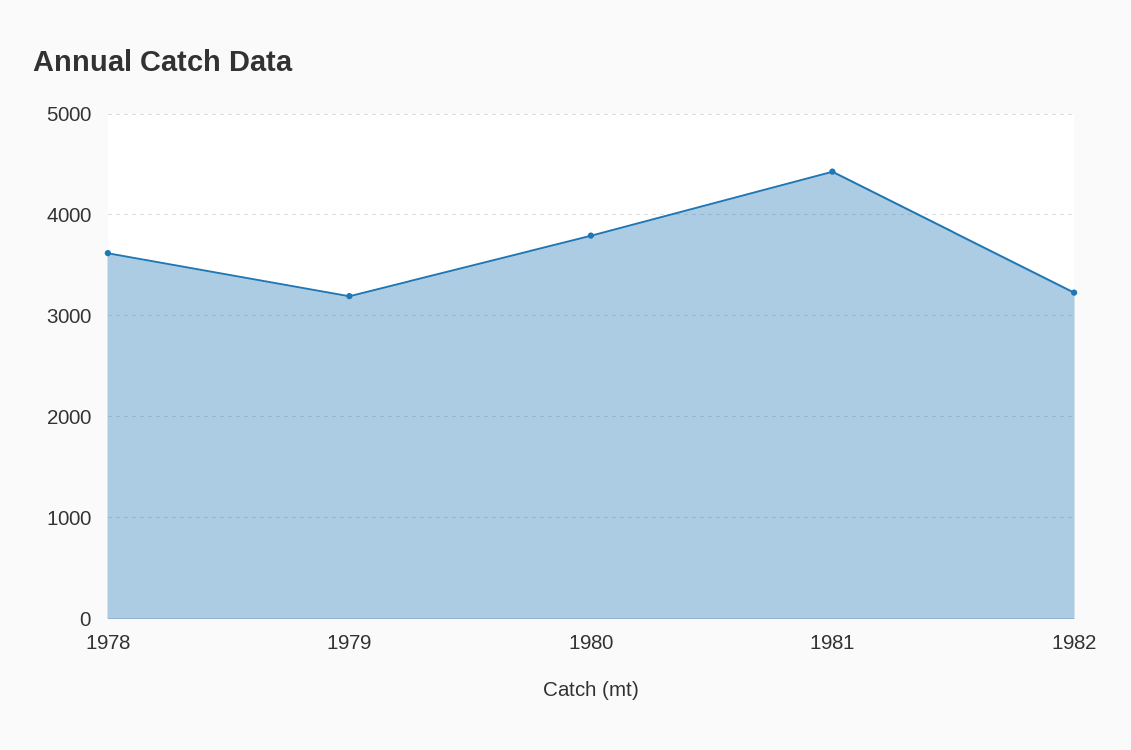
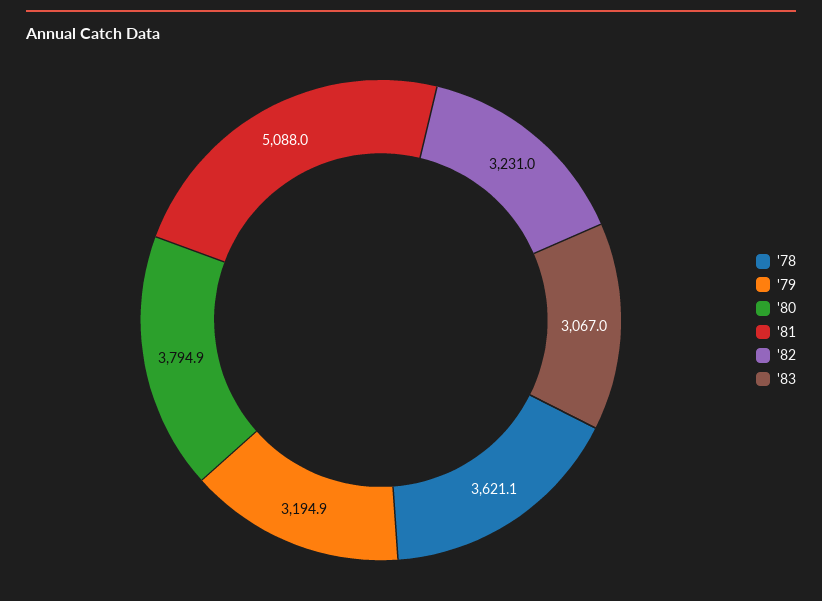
1981: 4400 -> 5088
'83: none -> 3067

